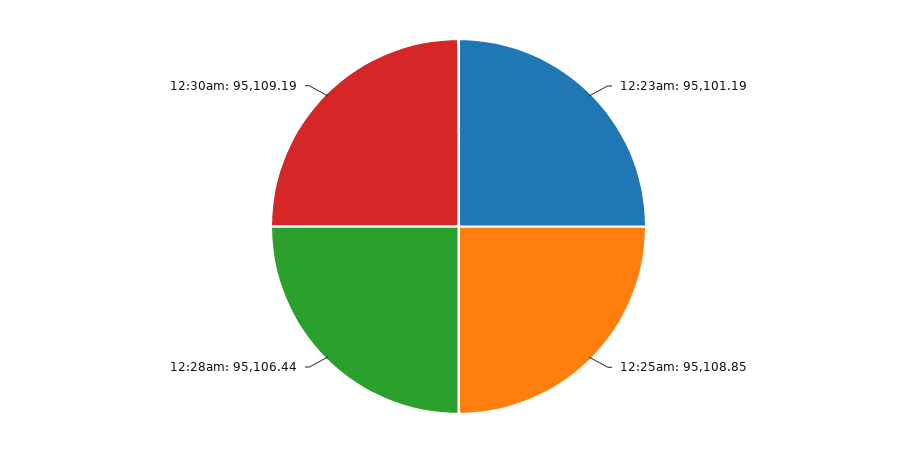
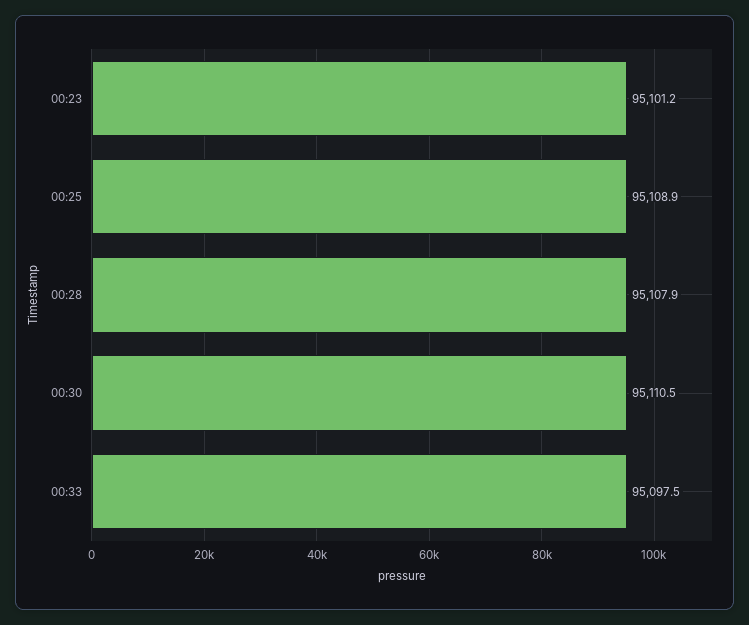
12:28am: 95106.44 -> 95107.9
12:30am: 95109.19 -> 95110.5
00:33: none -> 95097.5

